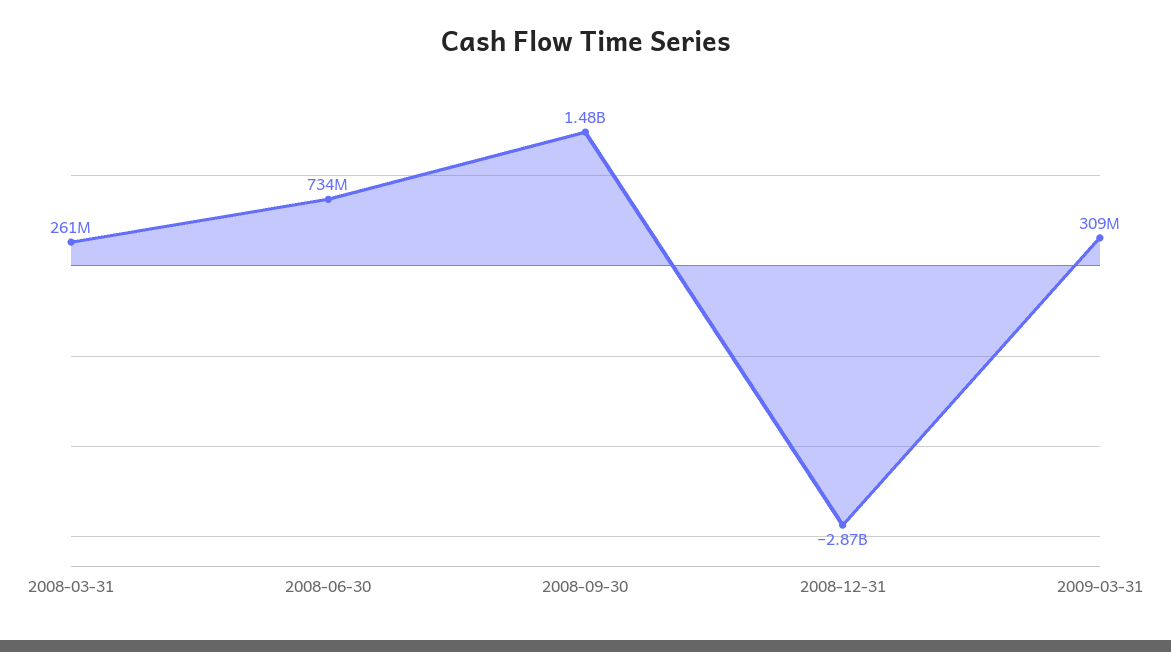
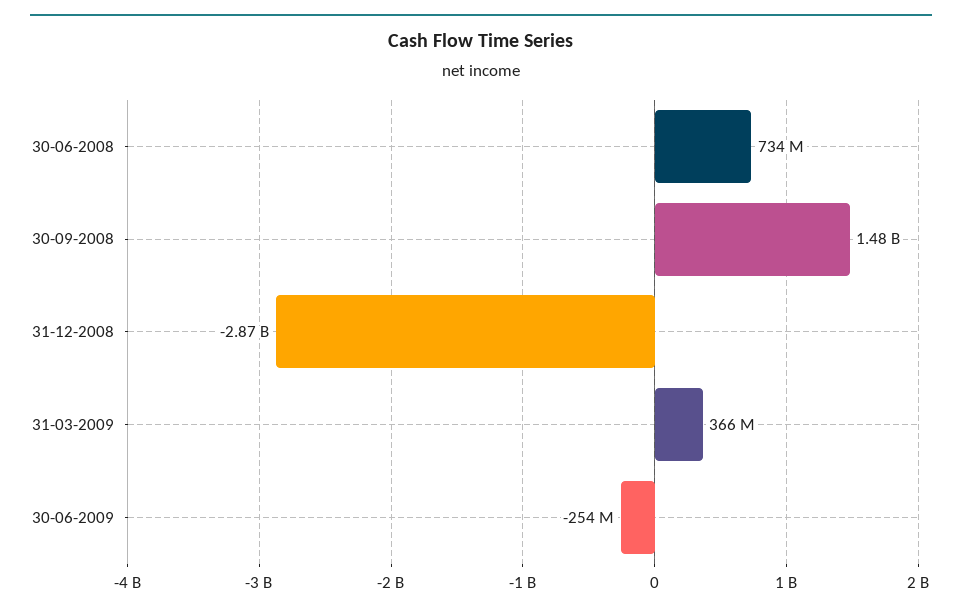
2008-03-31: 261000000 -> none
2009-03-31: 309000000 -> 366000000
30-06-2009: none -> -254000000

